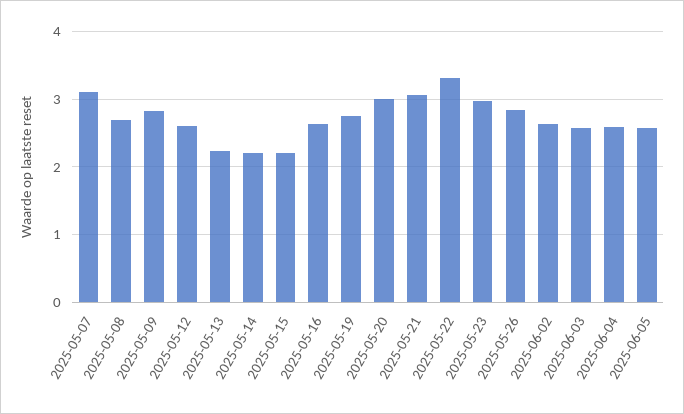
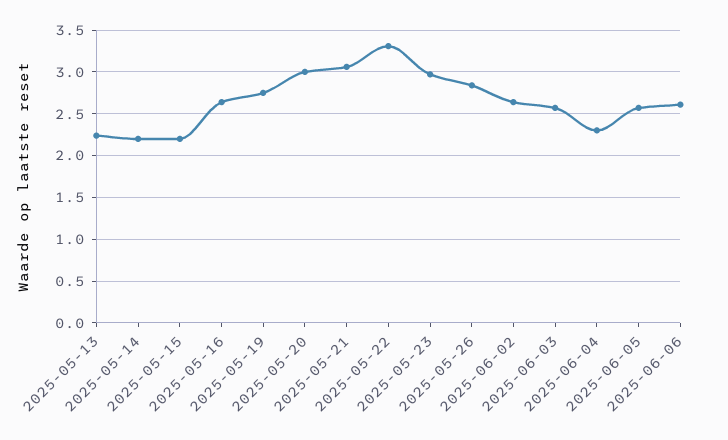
2025-05-07: 3.1 -> none
2025-05-08: 2.7 -> none
2025-05-09: 2.8 -> none
2025-05-12: 2.6 -> none
2025-06-04: 2.6 -> 2.3
2025-06-06: none -> 2.6

